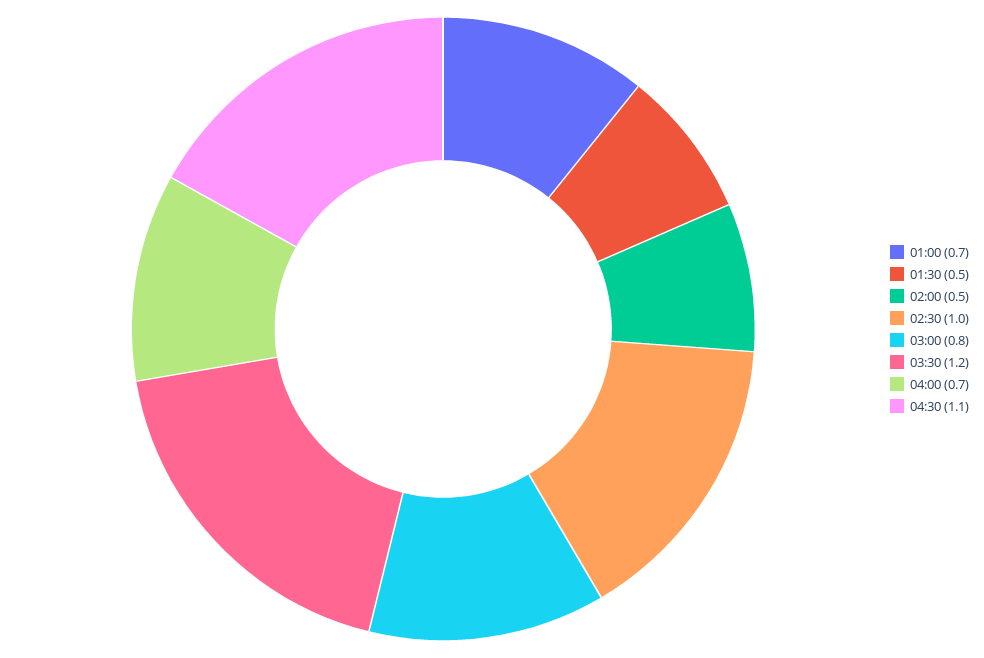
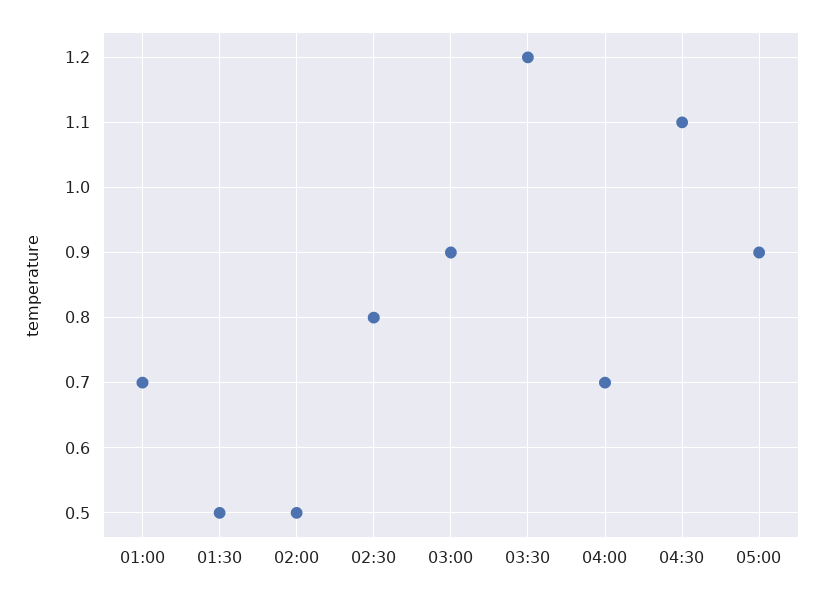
02:30: 1 -> 0.8
03:00: 0.8 -> 0.9
05:00: none -> 0.9

